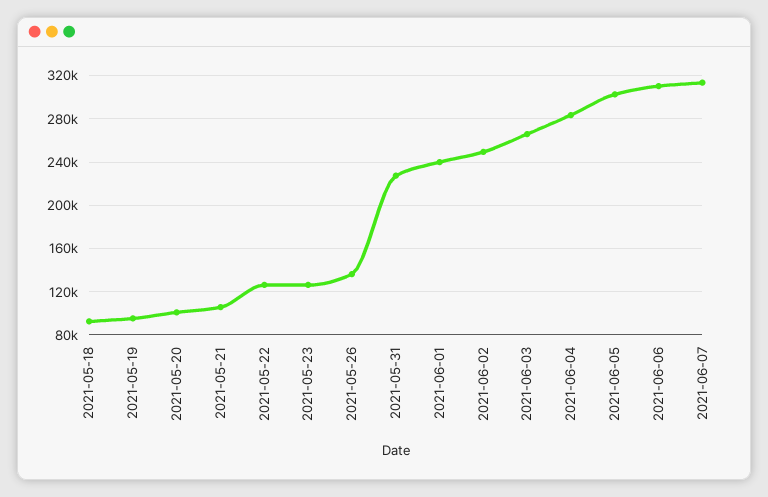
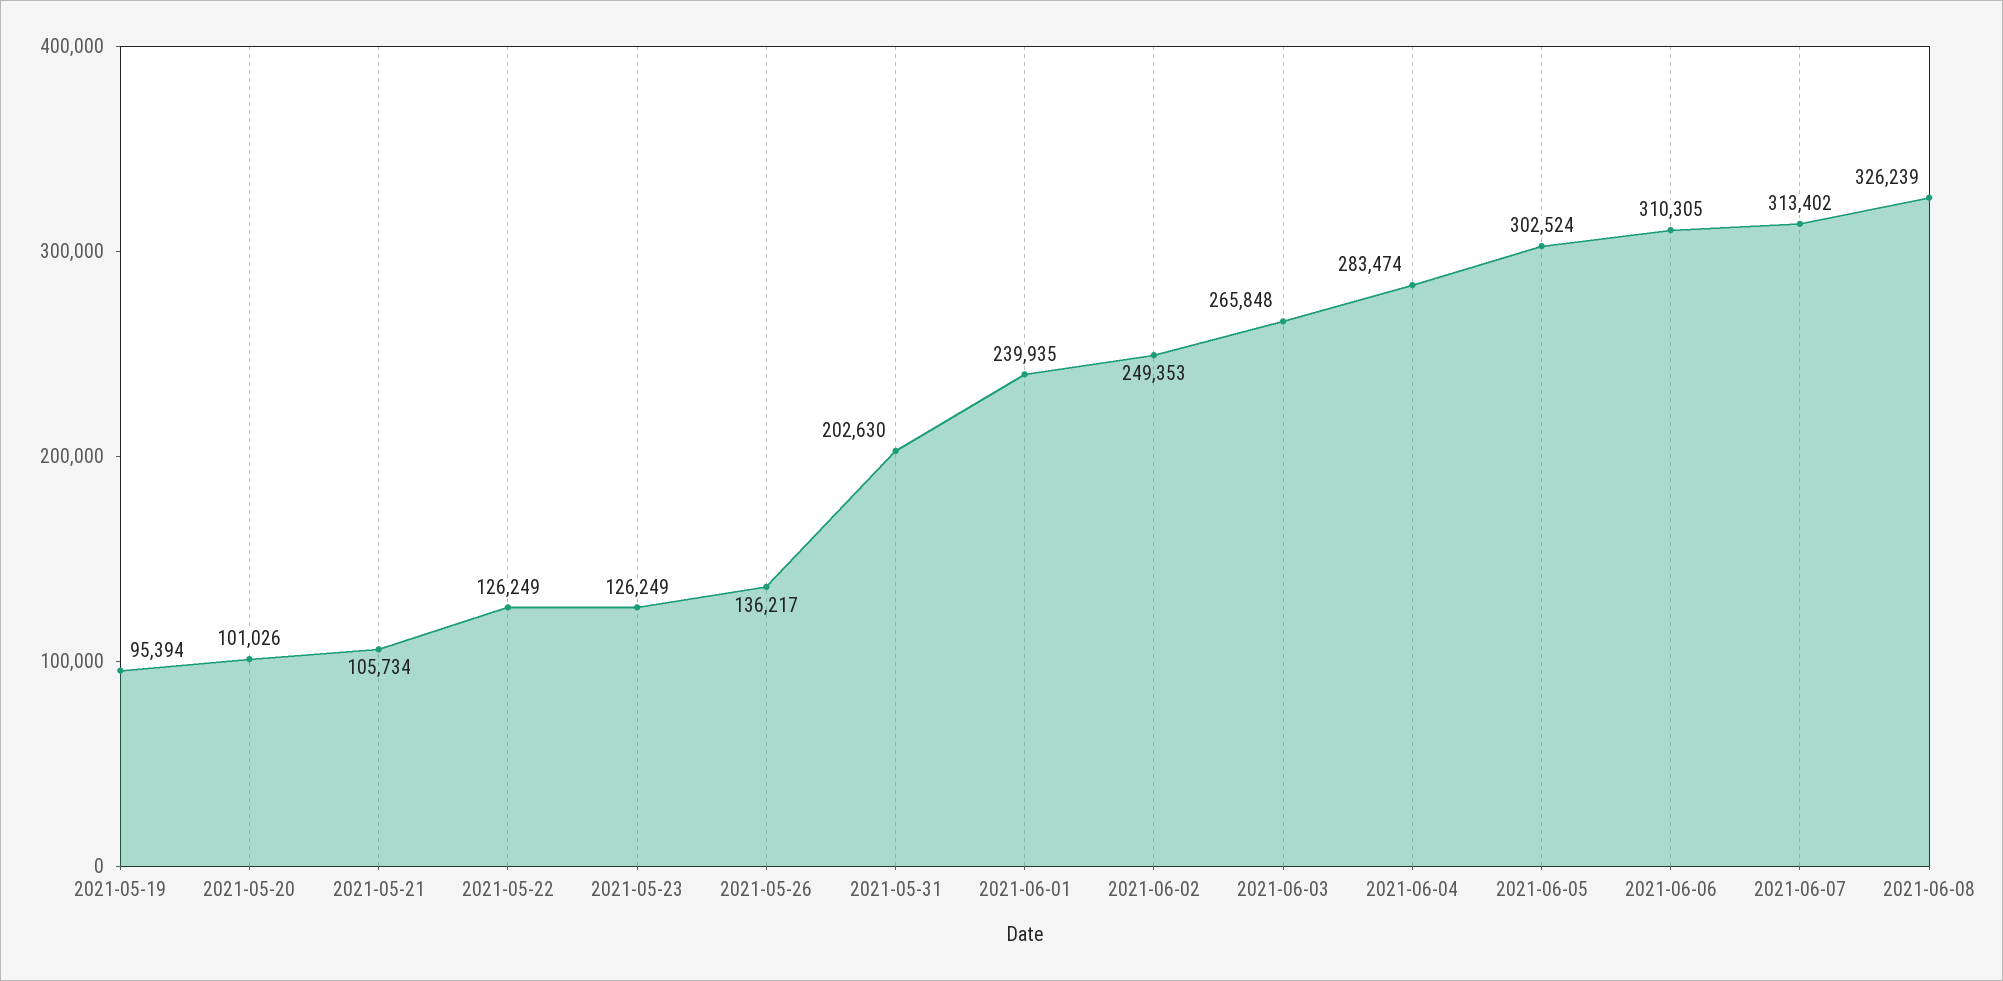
2021-05-18: 90000 -> none
2021-05-31: 230000 -> 202630
2021-06-08: none -> 326239

